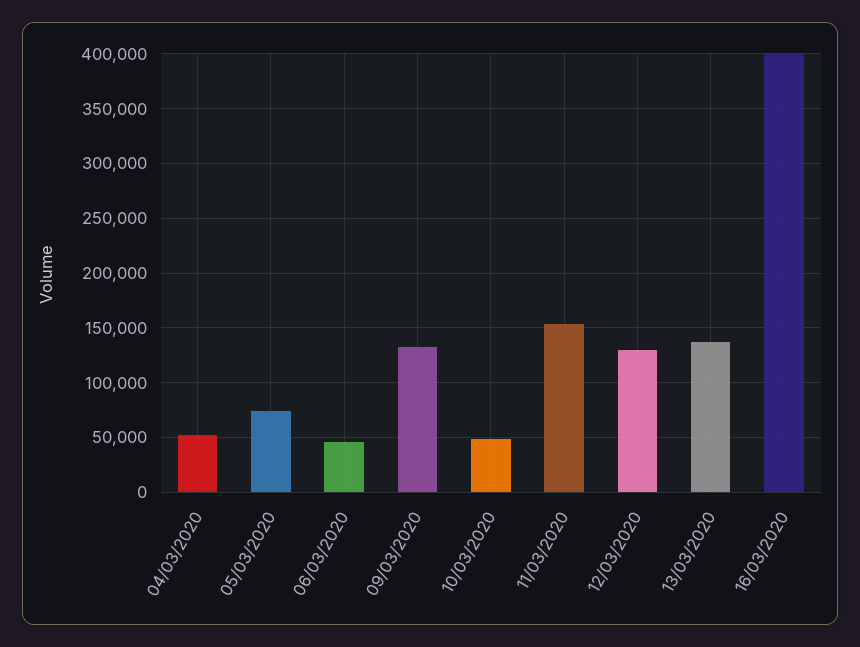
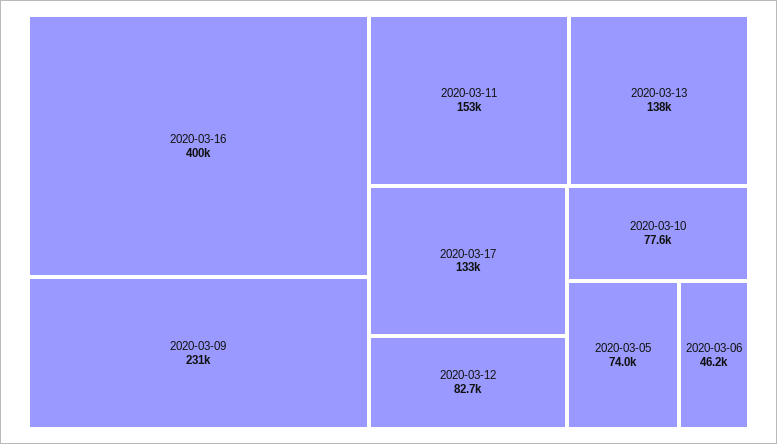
04/03/2020: 50000 -> none
09/03/2020: 130000 -> 231000
10/03/2020: 50000 -> 77600
12/03/2020: 130000 -> 82700
2020-03-17: none -> 133000

